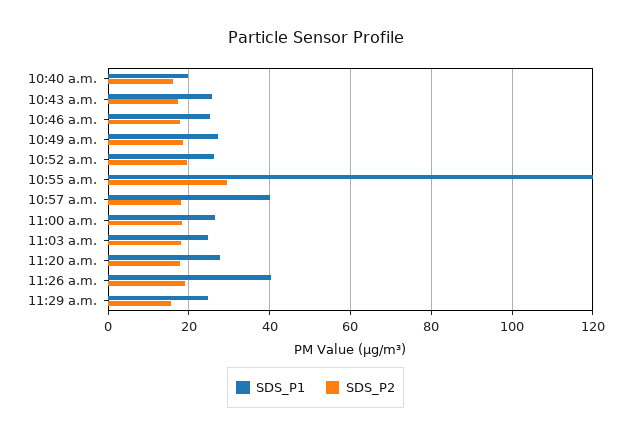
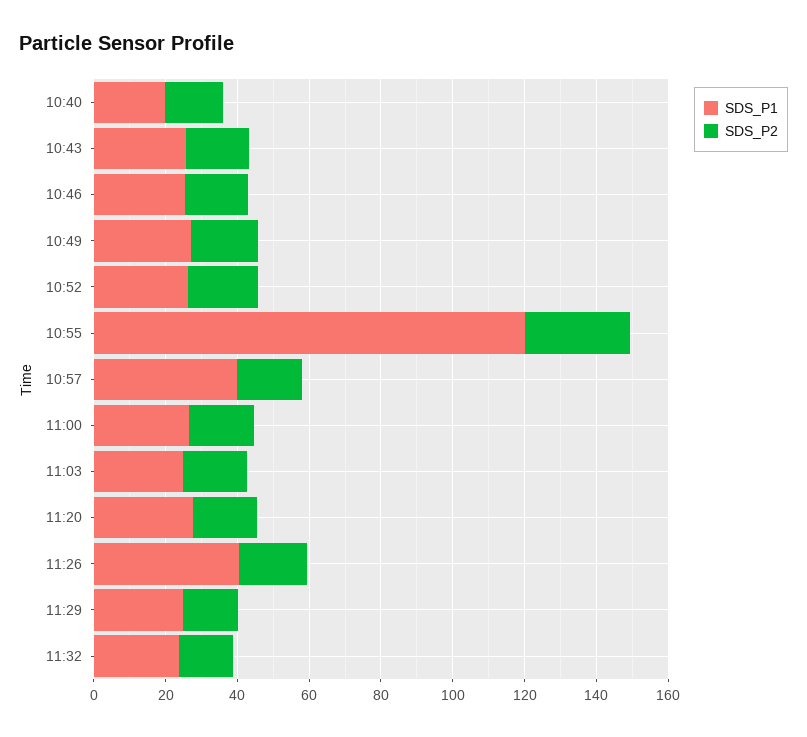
SDS_P1, 11:32: none -> 25
SDS_P2, 11:32: none -> 15

